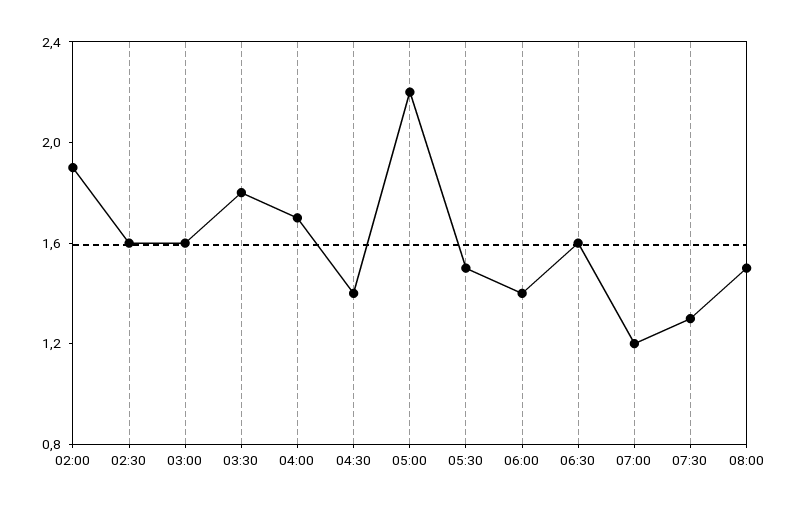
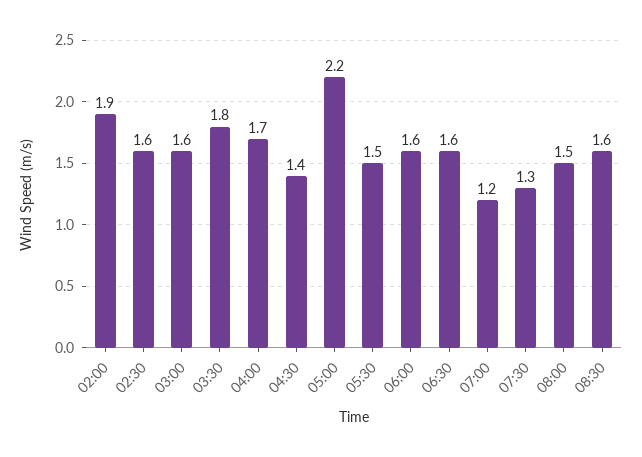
06:00: 1.4 -> 1.6
08:30: none -> 1.6

